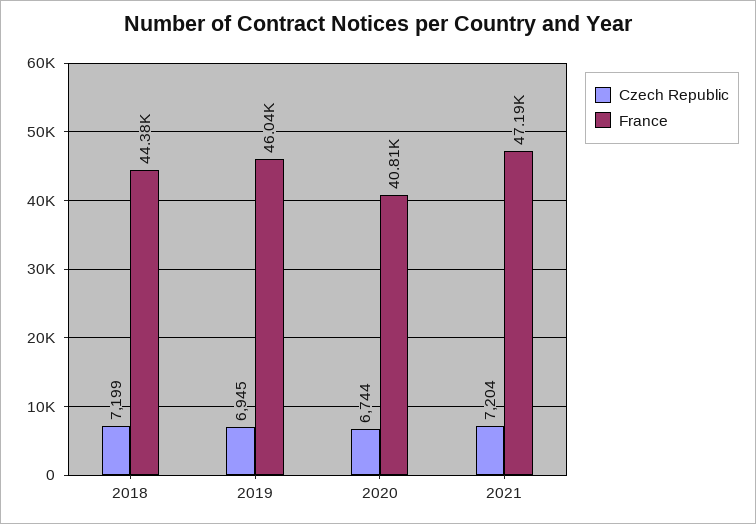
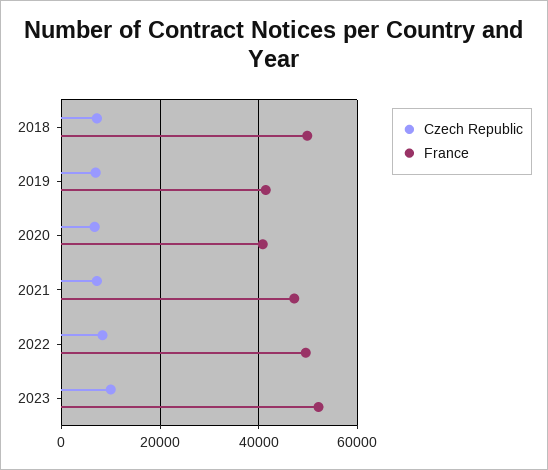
France, 2018: 44380 -> 50000
France, 2019: 46040 -> 42000
Czech Republic, 2022: none -> 8000
France, 2022: none -> 50000
Czech Republic, 2023: none -> 10000
France, 2023: none -> 52000

